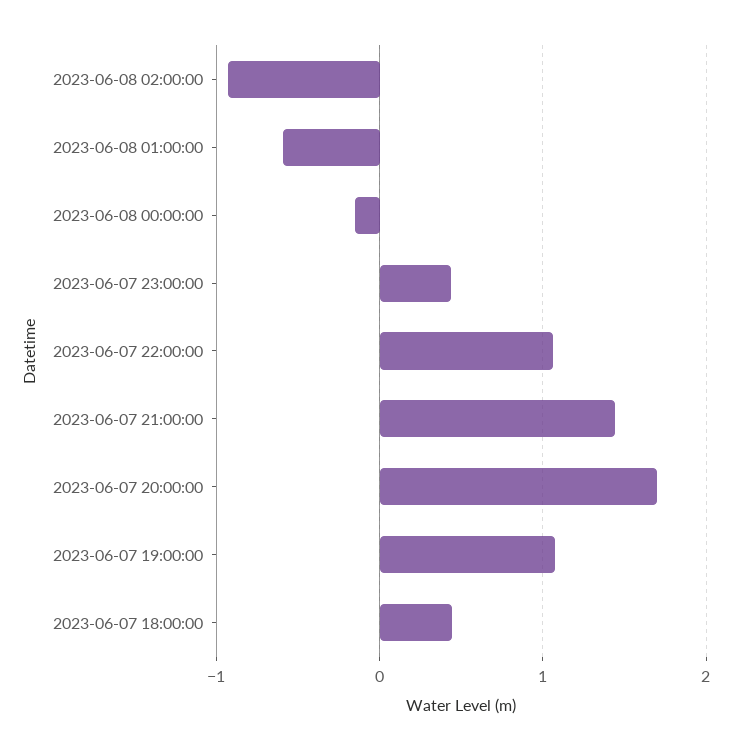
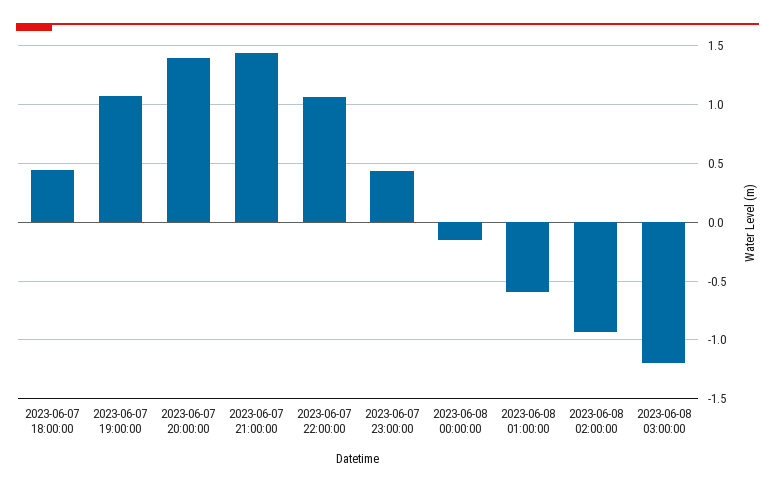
2023-06-07 20:00:00: 1.7 -> 1.4
2023-06-08 03:00:00: none -> -1.2

